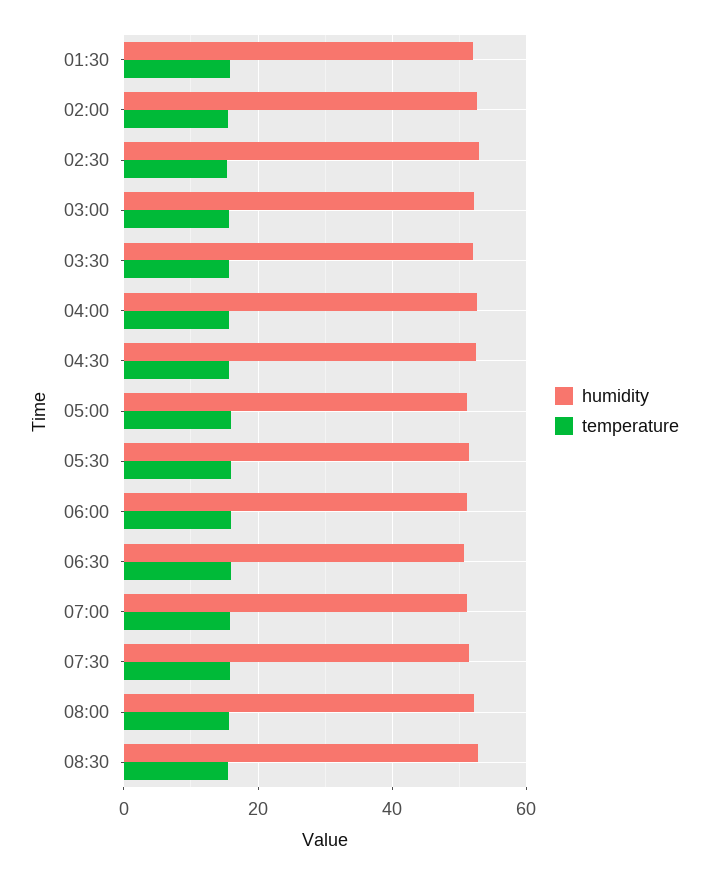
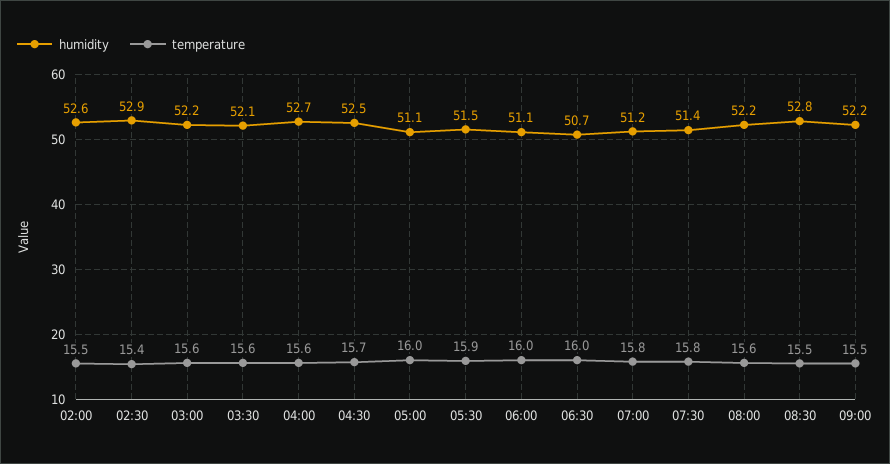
humidity, 01:30: 52 -> none
temperature, 01:30: 16 -> none
humidity, 09:00: none -> 52.2
temperature, 09:00: none -> 15.5

